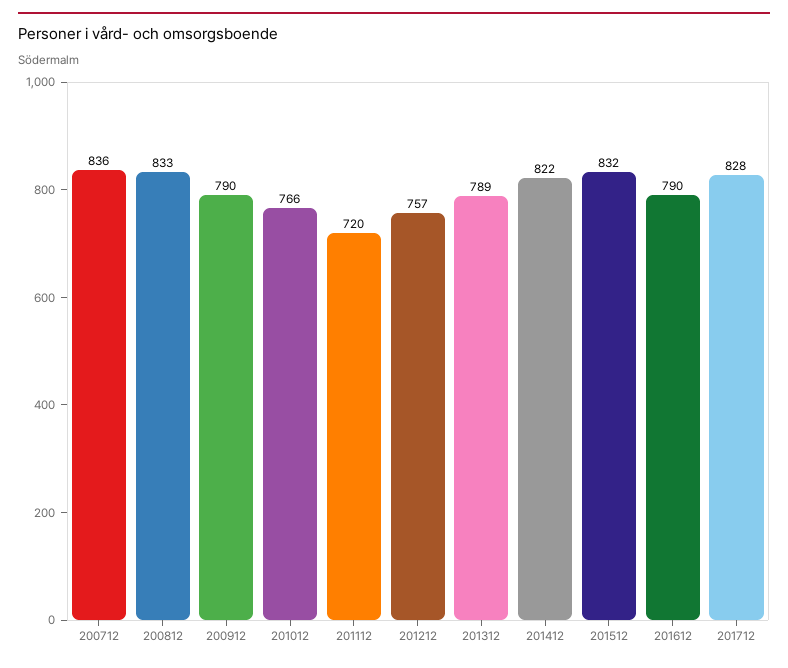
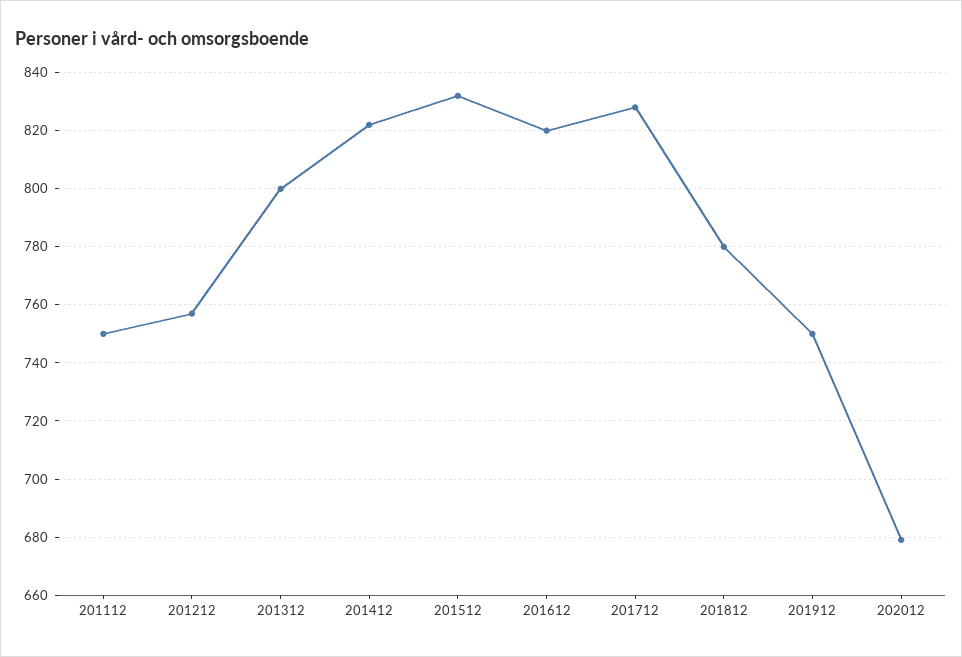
200712: 836 -> none
200812: 833 -> none
200912: 790 -> none
201012: 766 -> none
201112: 720 -> 750
201312: 789 -> 800
201612: 790 -> 820
201812: none -> 780
201912: none -> 750
202012: none -> 680

